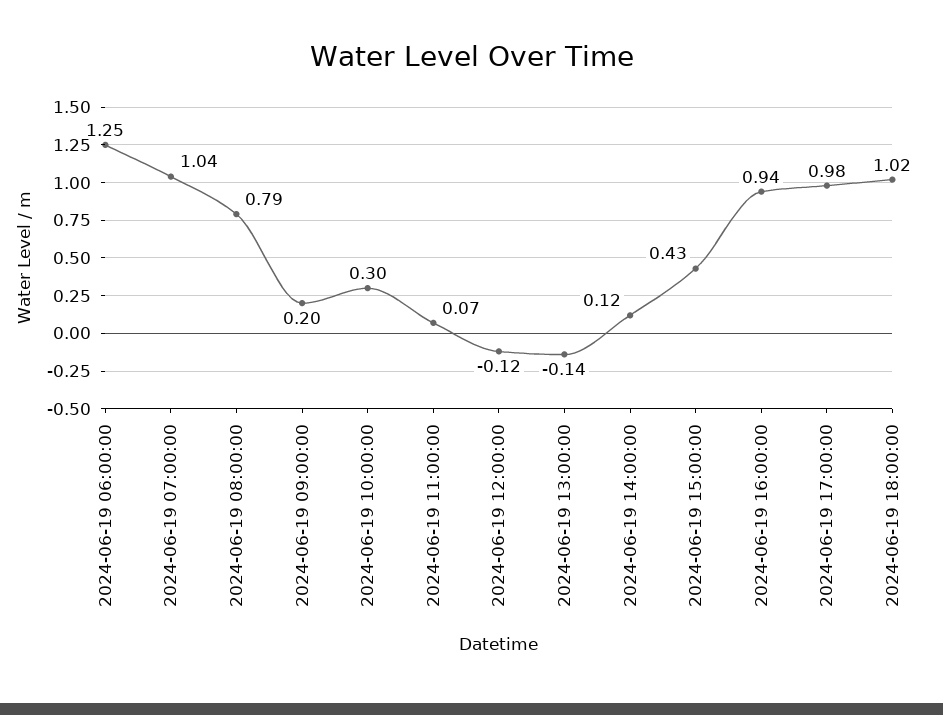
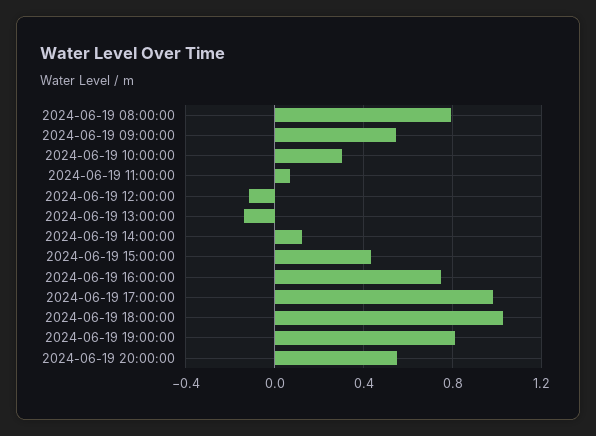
2024-06-19 06:00:00: 1.25 -> none
2024-06-19 07:00:00: 1.04 -> none
2024-06-19 09:00:00: 0.2 -> 0.55
2024-06-19 16:00:00: 0.94 -> 0.75
2024-06-19 19:00:00: none -> 0.8
2024-06-19 20:00:00: none -> 0.55

